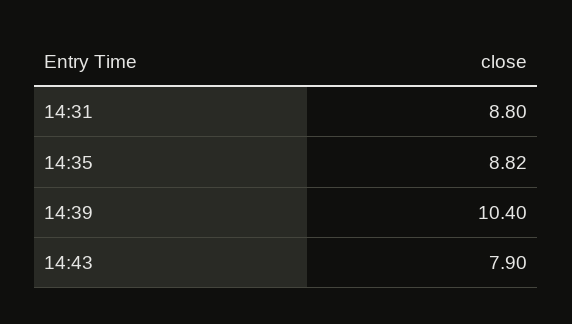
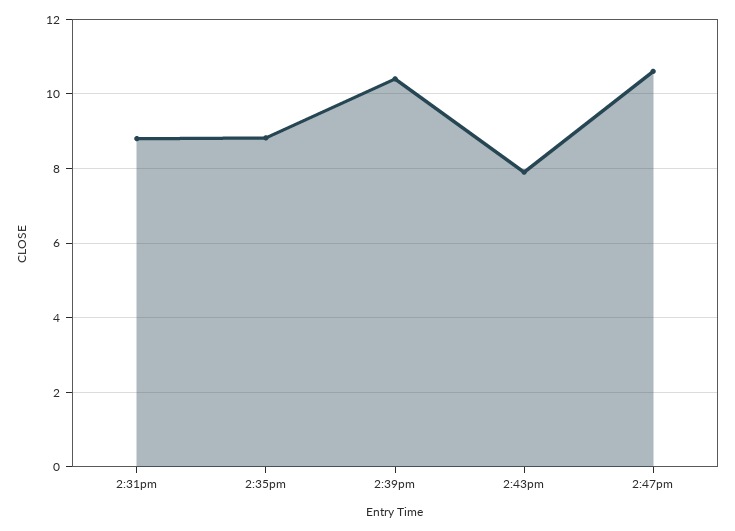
2:47pm: none -> 10.6

